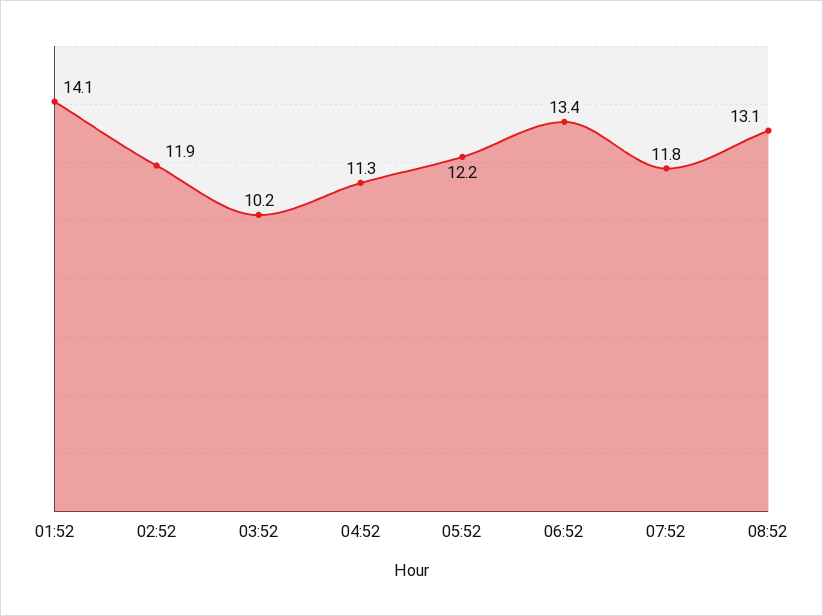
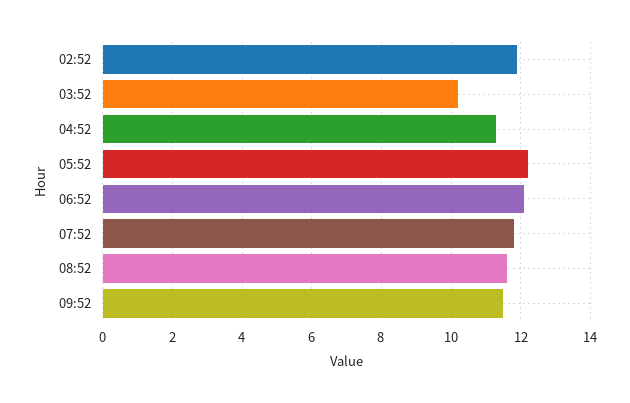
01:52: 14.1 -> none
06:52: 13.4 -> 12
08:52: 13.1 -> 11.5
09:52: none -> 11.5

